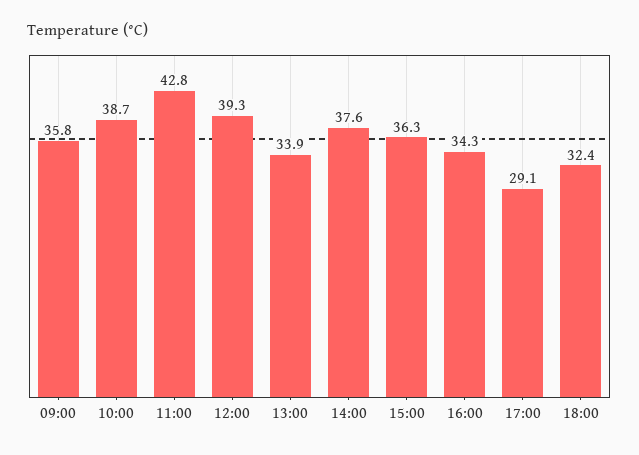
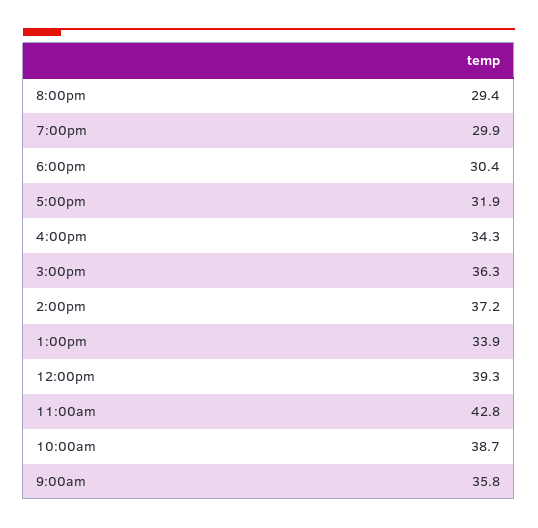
14:00: 37.6 -> 37.2
17:00: 29.1 -> 31.9
18:00: 32.4 -> 30.4
8:00pm: none -> 29.4
7:00pm: none -> 29.9

